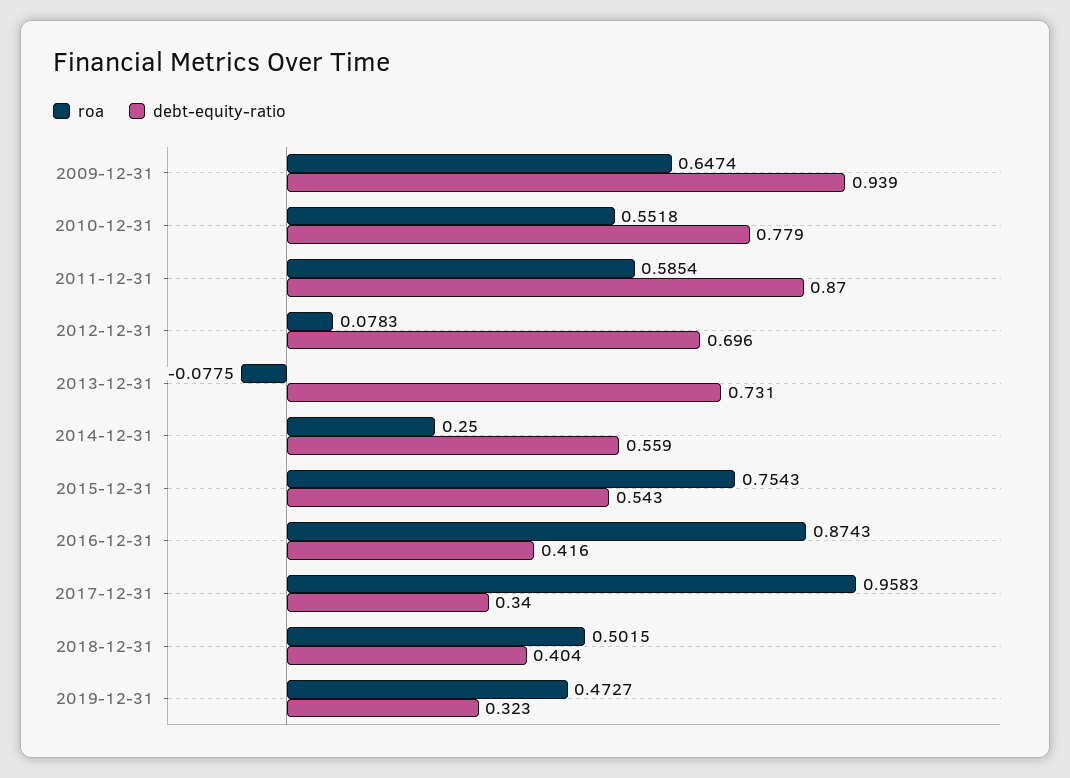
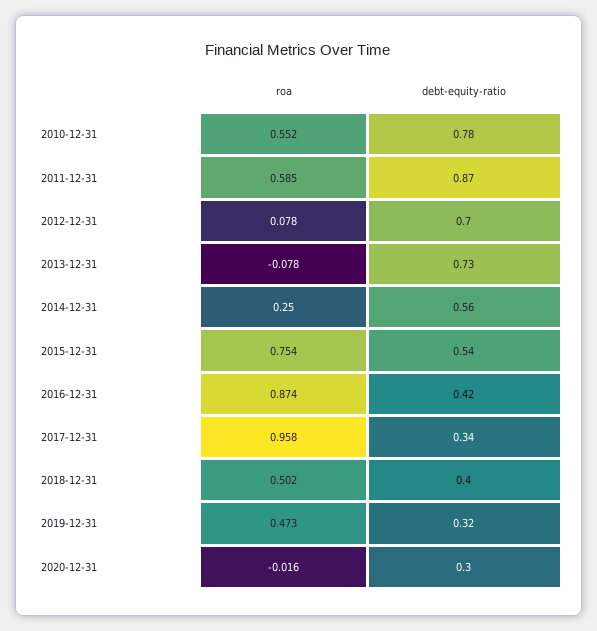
roa, 2009-12-31: 0.6474 -> none
debt-equity-ratio, 2009-12-31: 0.939 -> none
roa, 2020-12-31: none -> -0.016
debt-equity-ratio, 2020-12-31: none -> 0.3

